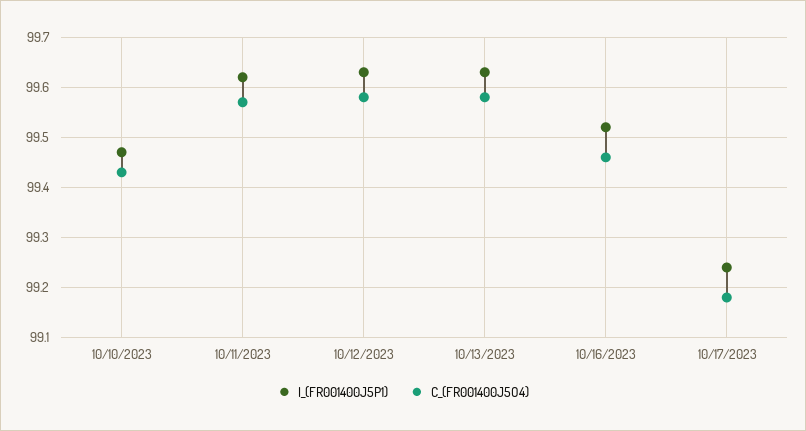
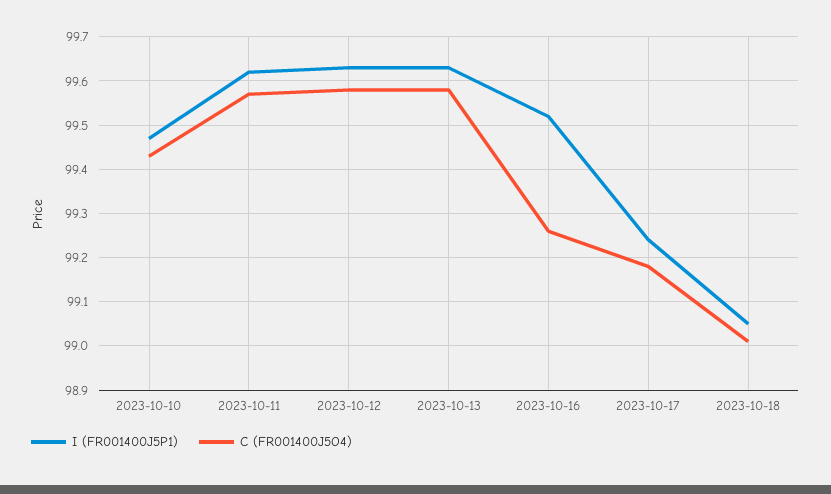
C_(FR001400J5O4), 10/16/2023: 99.45 -> 99.25
I_(FR001400J5P1), 2023-10-18: none -> 99.05
C_(FR001400J5O4), 2023-10-18: none -> 99

